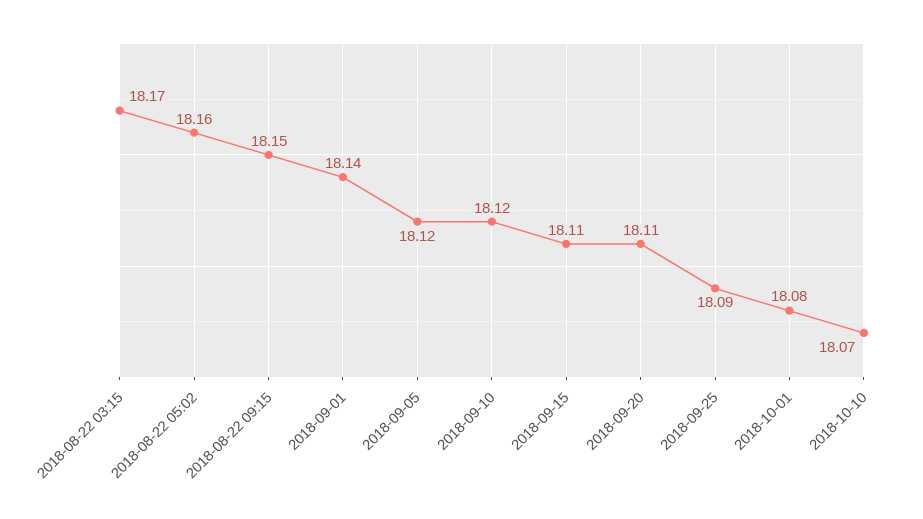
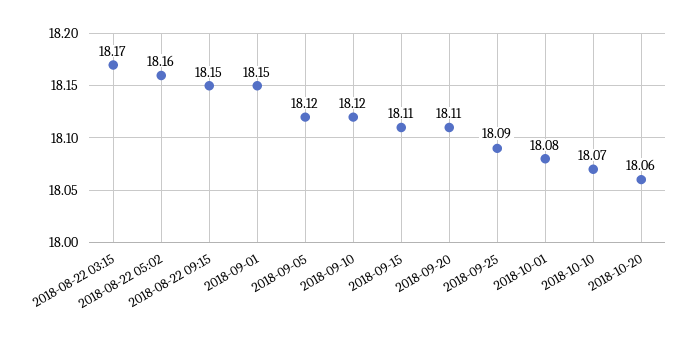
2018-09-01: 18.14 -> 18.15
2018-10-20: none -> 18.06

